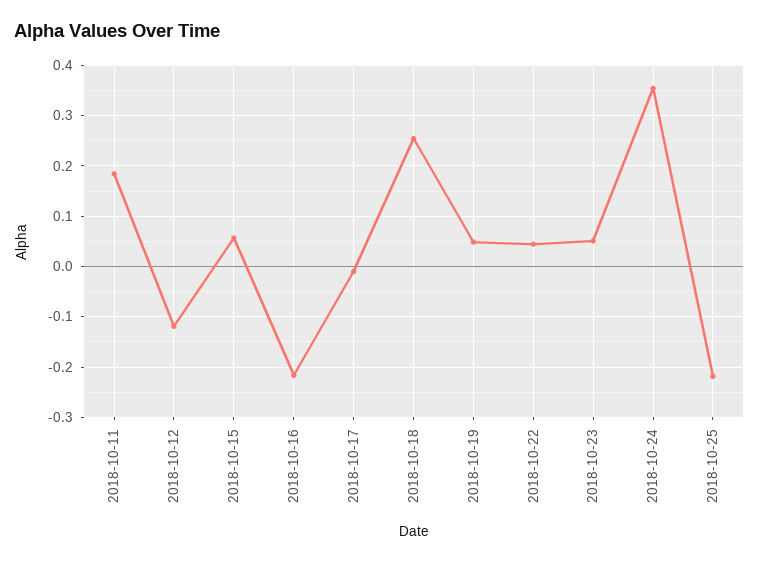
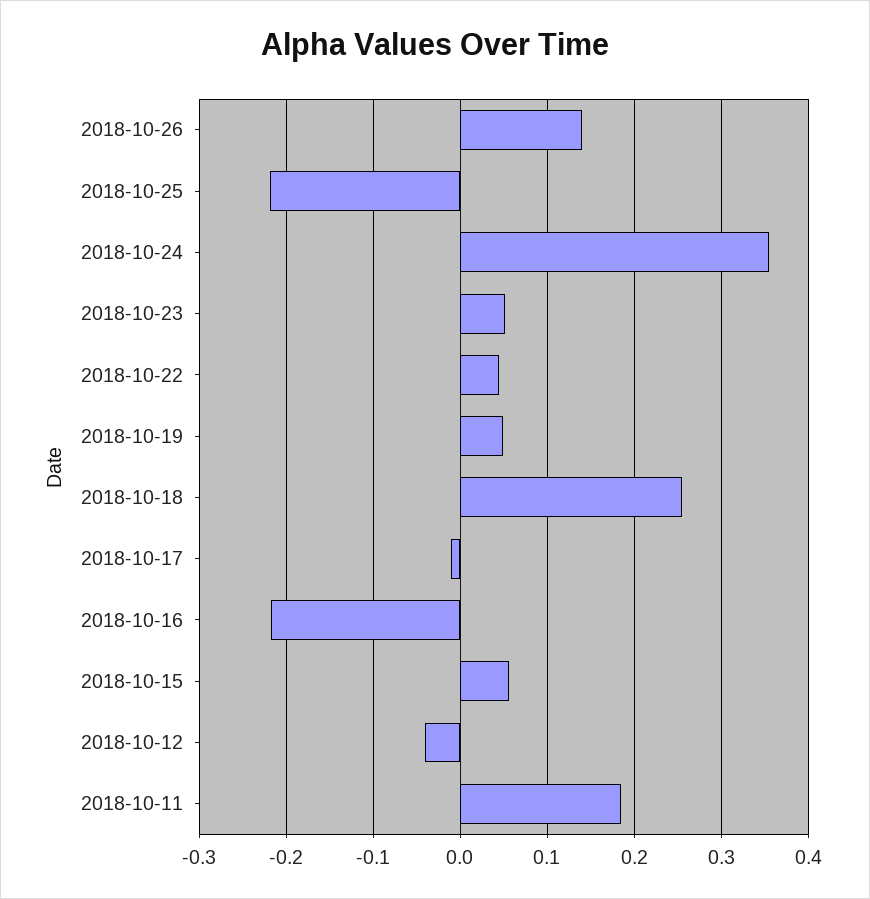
2018-10-12: -0.12 -> -0.04
2018-10-26: none -> 0.14

